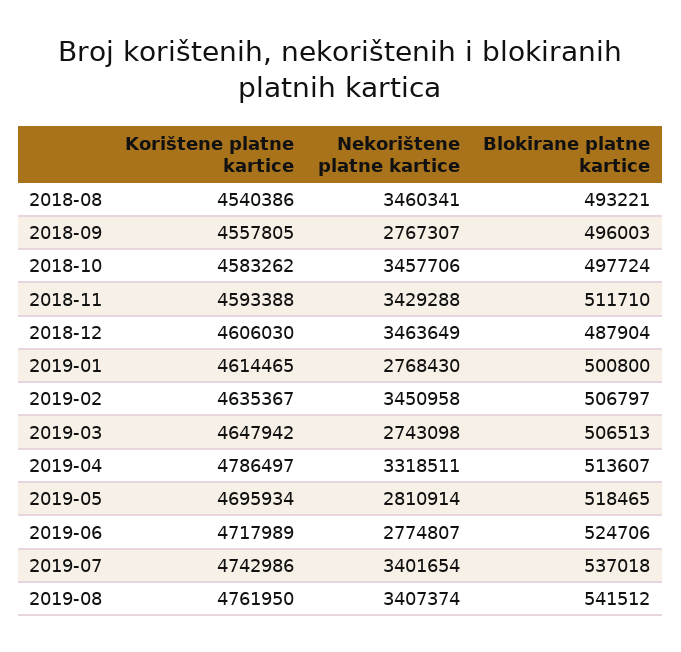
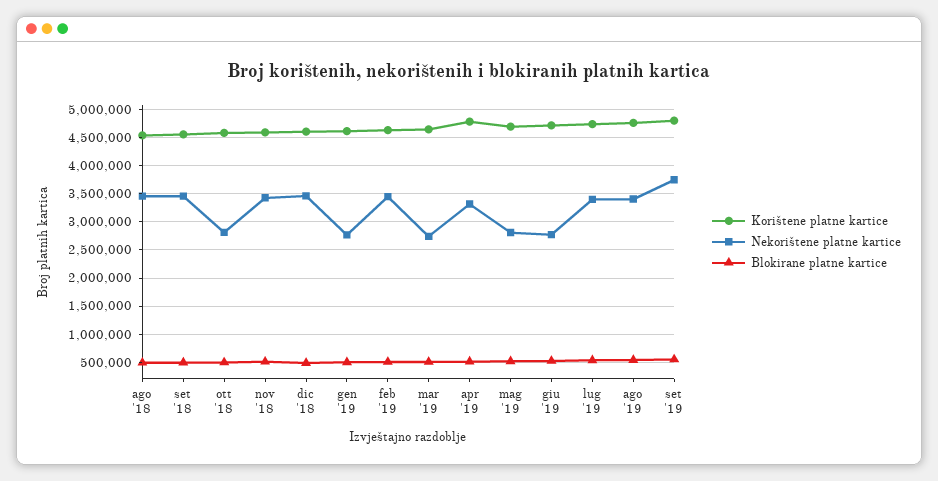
Nekorištene platne kartice, 2018-09: 2767307 -> 3500000
Nekorištene platne kartice, 2018-10: 3457706 -> 2750000
Korištene platne kartice, set '19: none -> 4750000
Nekorištene platne kartice, set '19: none -> 3750000
Blokirane platne kartice, set '19: none -> 500000

